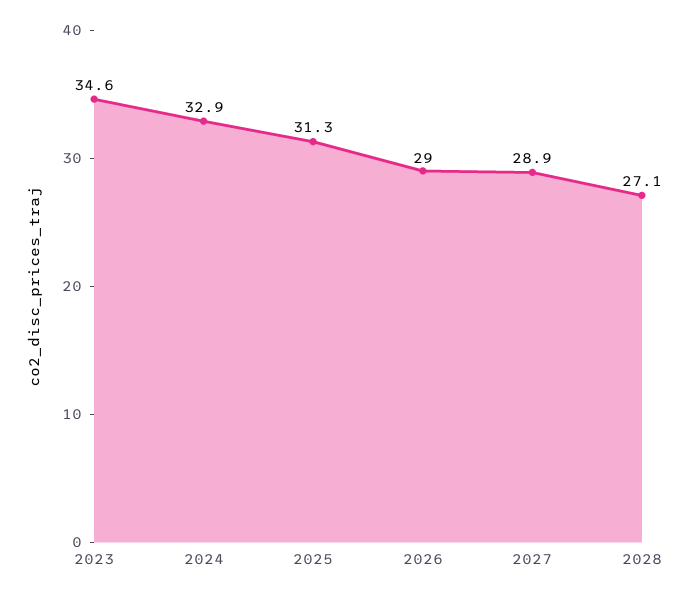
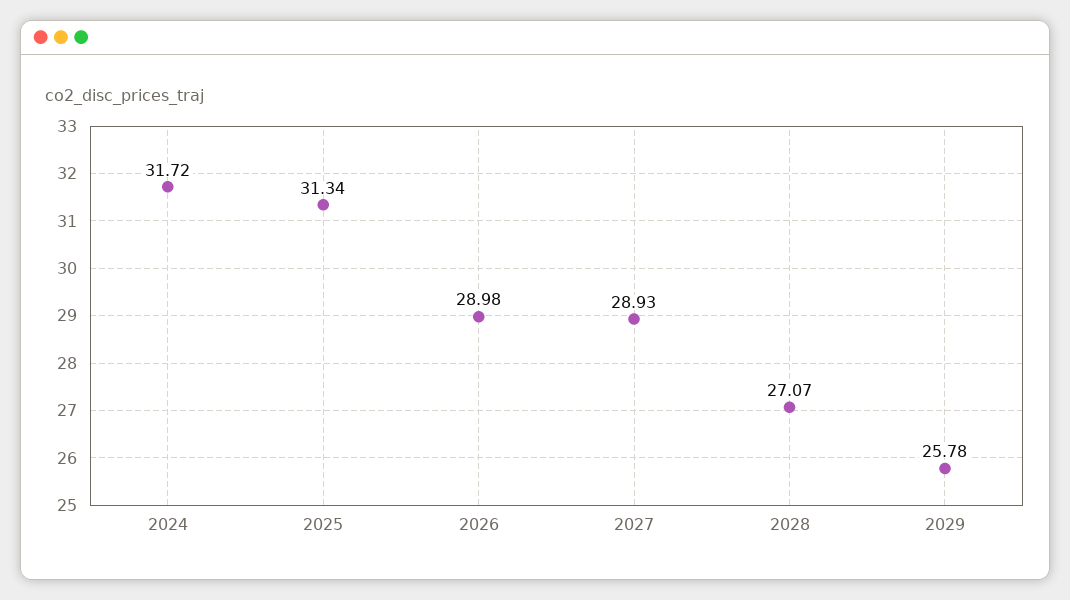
2023: 34.6 -> none
2024: 32.9 -> 31.72
2029: none -> 25.78

